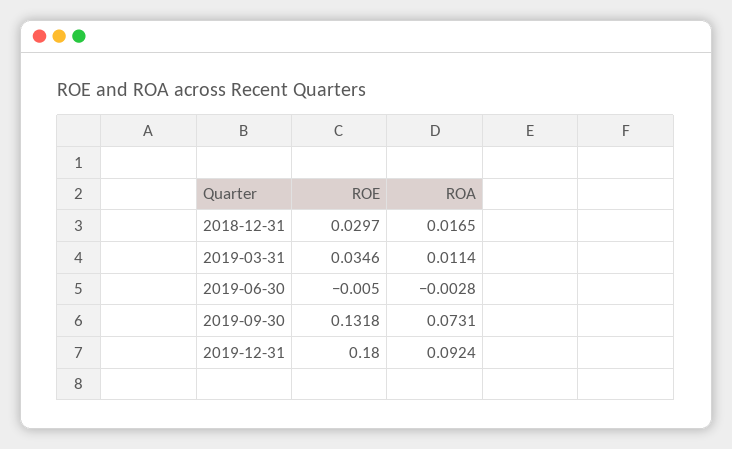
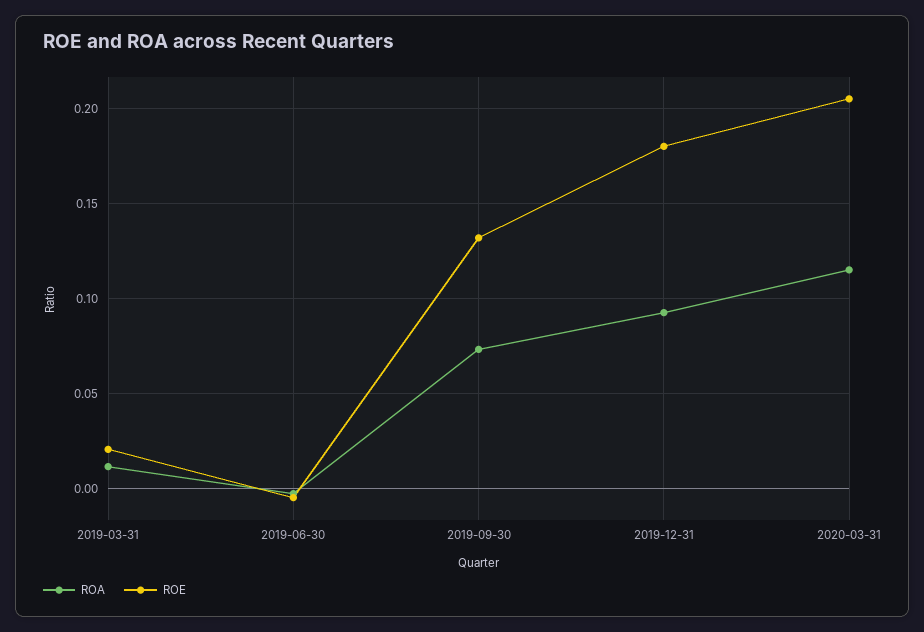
ROE, 2018-12-31: 0.0297 -> none
ROA, 2018-12-31: 0.0165 -> none
ROE, 2019-03-31: 0.0346 -> 0.02
ROA, 2020-03-31: none -> 0.115
ROE, 2020-03-31: none -> 0.205

